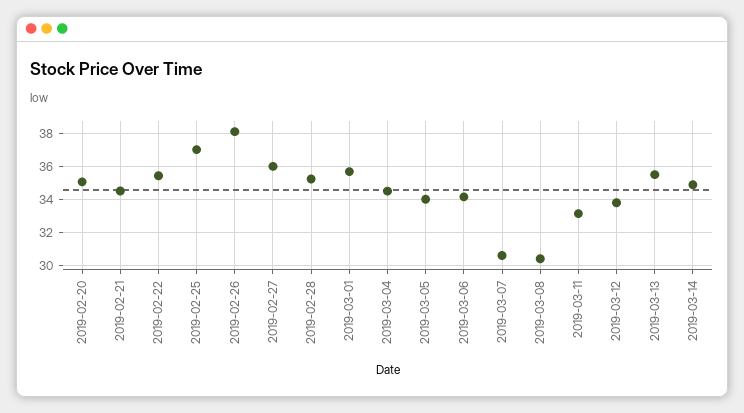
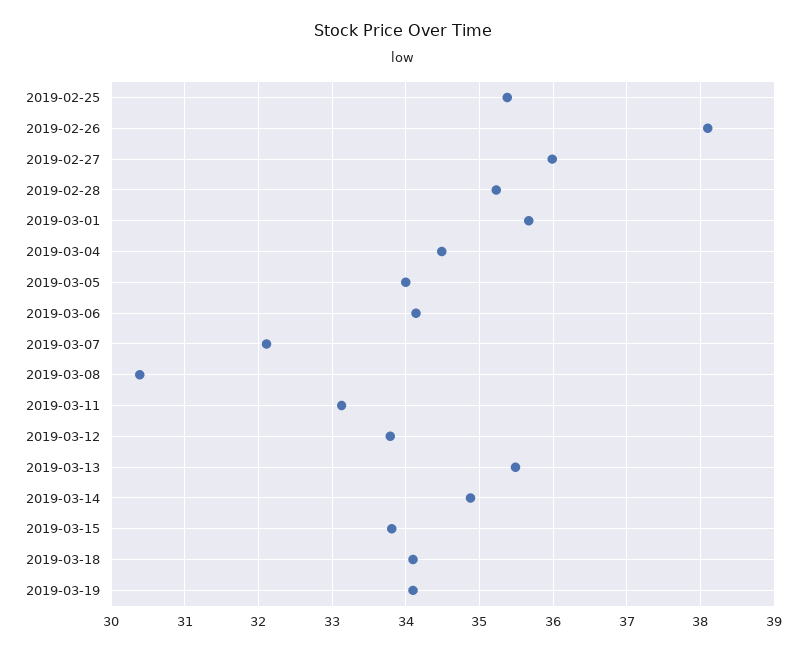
2019-02-20: 35 -> none
2019-02-21: 34.5 -> none
2019-02-22: 35.5 -> none
2019-02-25: 37 -> 35.4
2019-03-07: 30.5 -> 32.1
2019-03-15: none -> 33.8
2019-03-18: none -> 34.1
2019-03-19: none -> 34.1

